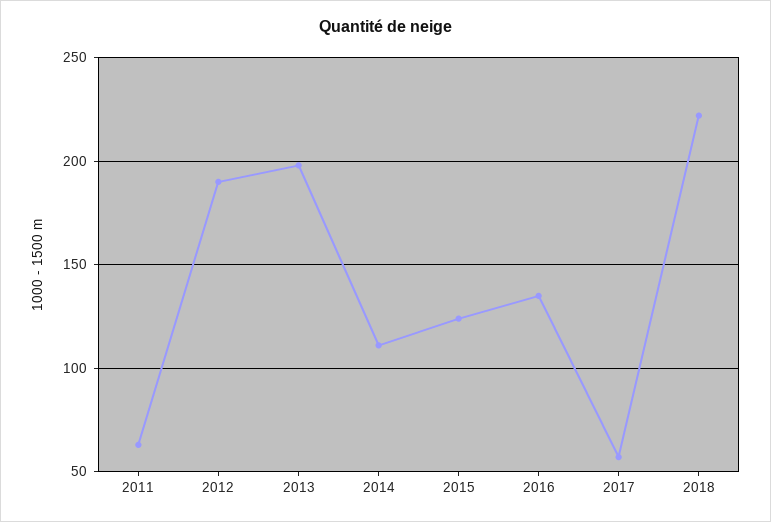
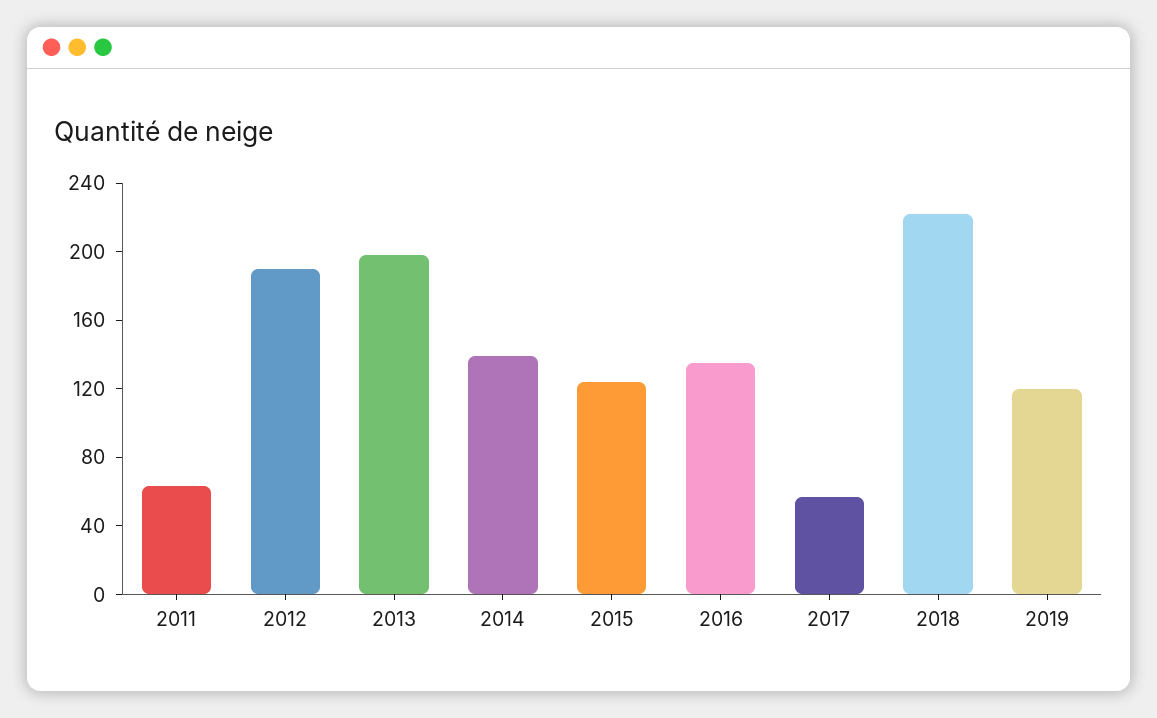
2014: 110 -> 140
2019: none -> 120

